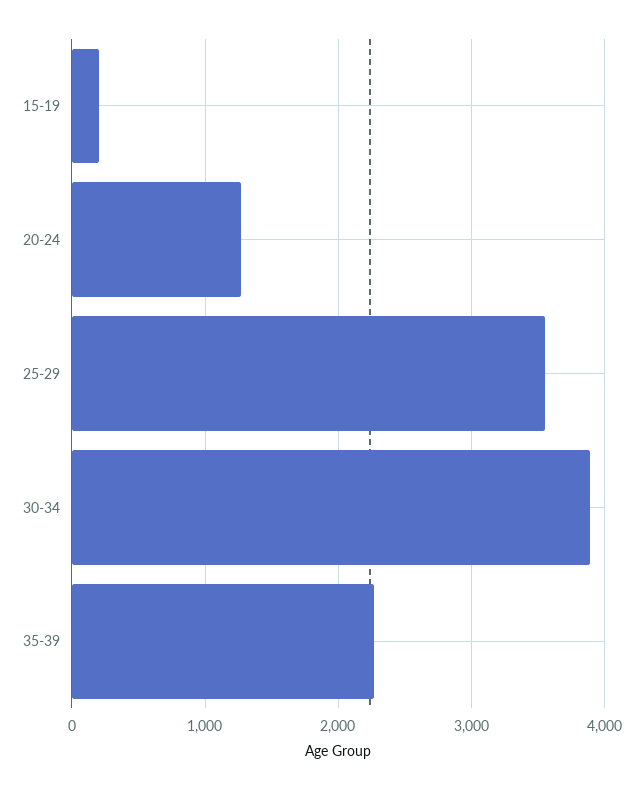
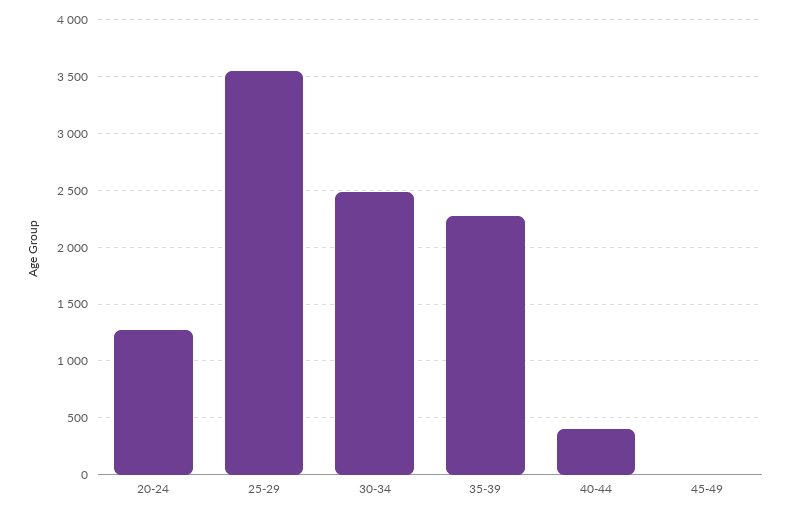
15-19: 200 -> none
30-34: 3900 -> 2500
40-44: none -> 400
45-49: none -> 0

